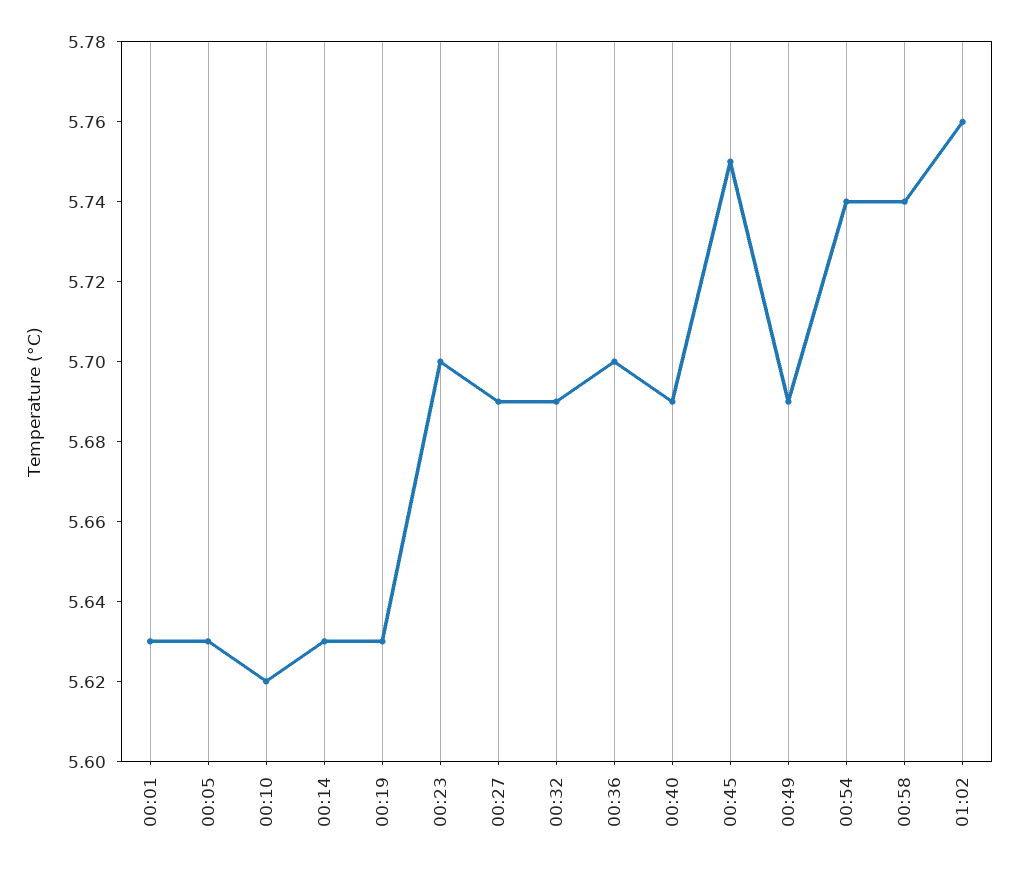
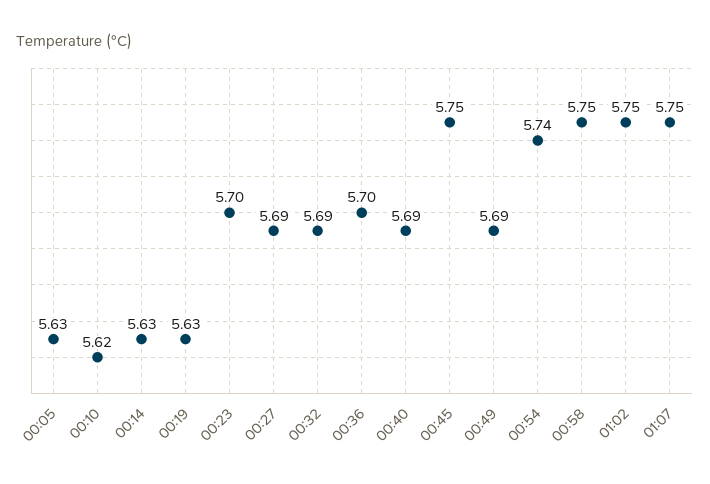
00:01: 5.63 -> none
00:58: 5.74 -> 5.75
01:02: 5.76 -> 5.75
01:07: none -> 5.75

